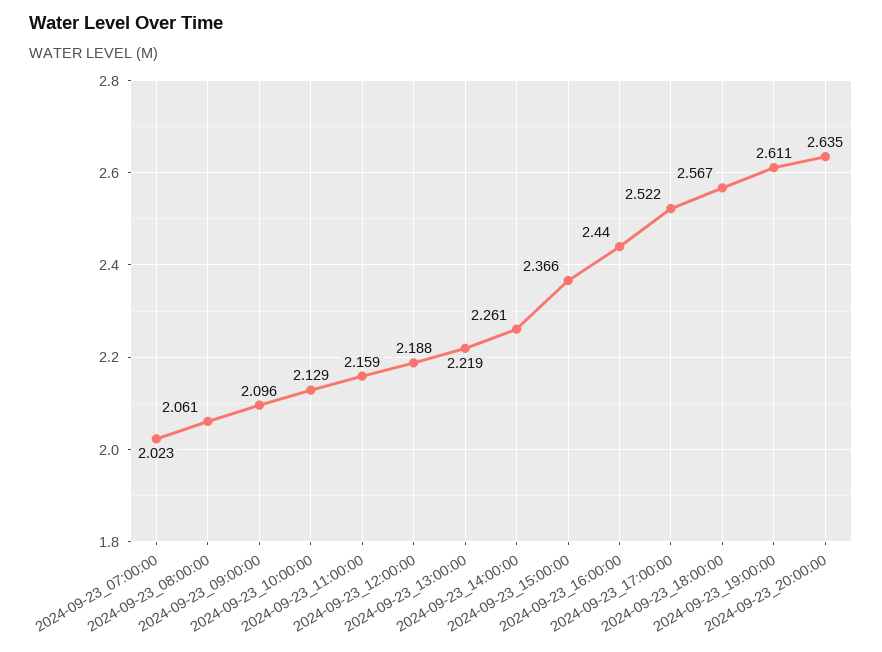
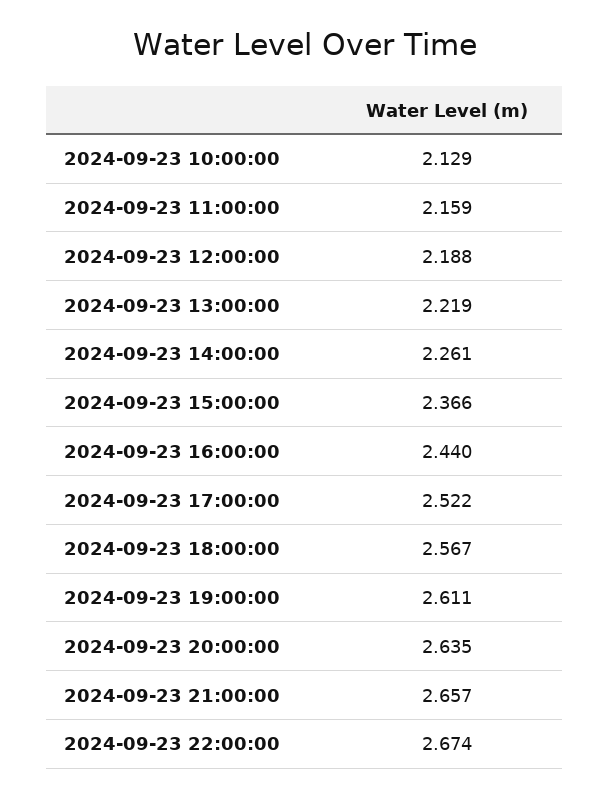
2024-09-23_07:00:00: 2.023 -> none
2024-09-23_08:00:00: 2.061 -> none
2024-09-23_09:00:00: 2.096 -> none
2024-09-23 21:00:00: none -> 2.657
2024-09-23 22:00:00: none -> 2.674

